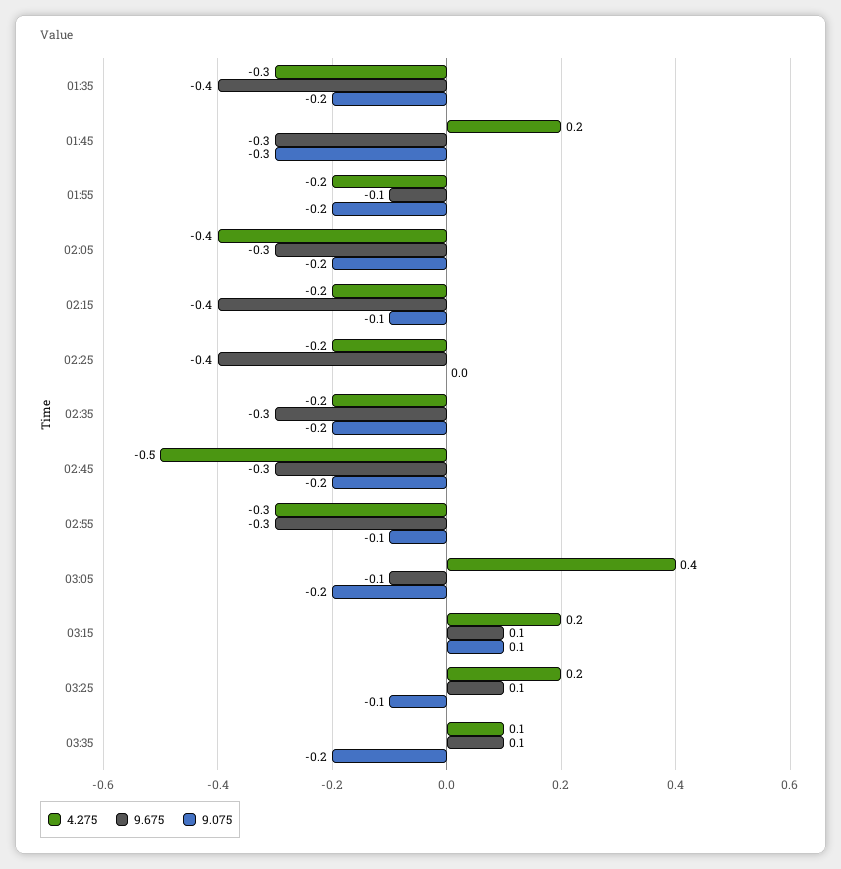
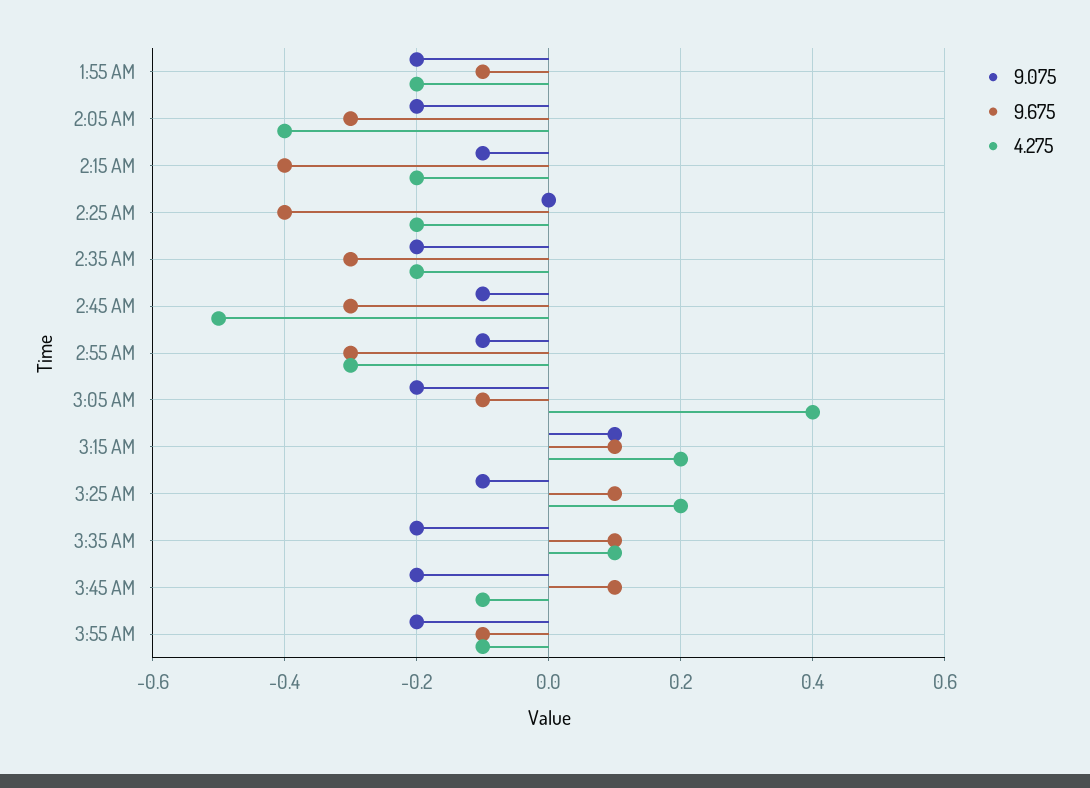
4.275, 01:35: -0.3 -> none
9.675, 01:35: -0.4 -> none
9.075, 01:35: -0.2 -> none
4.275, 01:45: 0.2 -> none
9.675, 01:45: -0.3 -> none
9.075, 01:45: -0.3 -> none
9.075, 02:45: -0.2 -> -0.1
9.075, 3:45 AM: none -> -0.2
9.675, 3:45 AM: none -> 0.1
4.275, 3:45 AM: none -> -0.1
9.075, 3:55 AM: none -> -0.2
9.675, 3:55 AM: none -> -0.1
4.275, 3:55 AM: none -> -0.1

